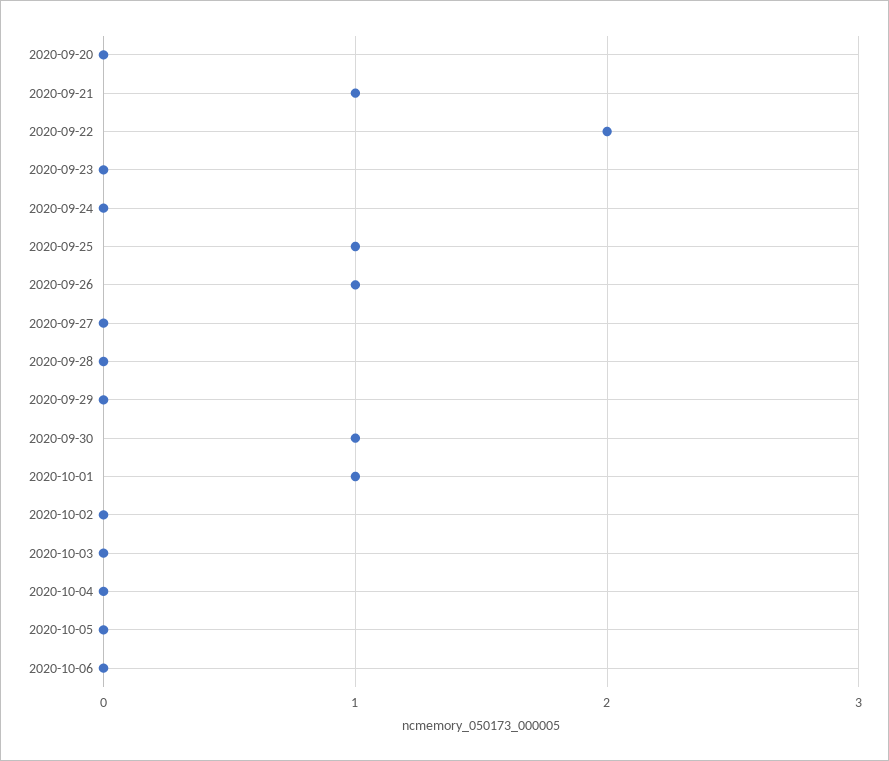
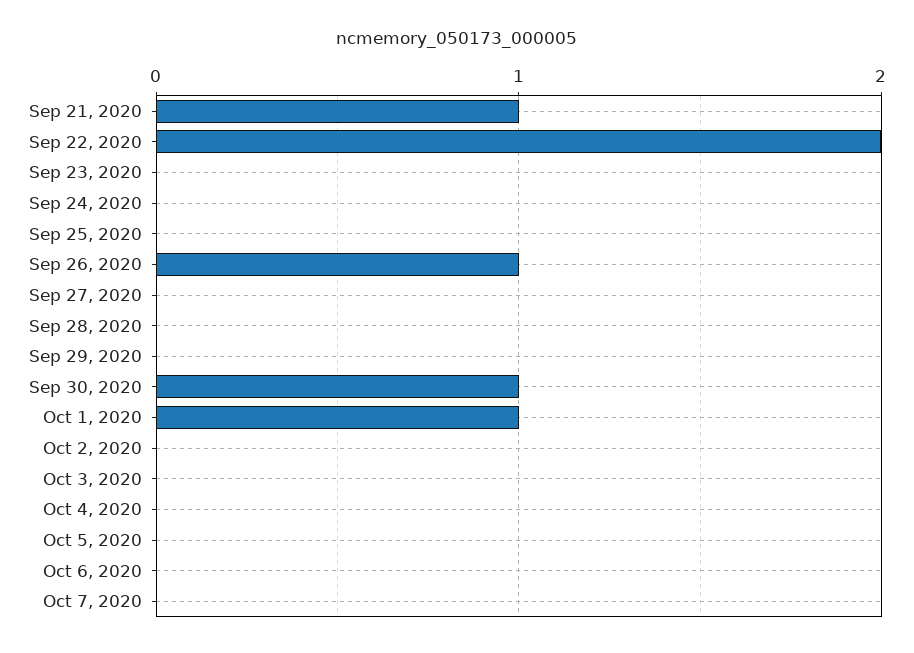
2020-09-20: 0 -> none
2020-09-25: 1 -> 0
Oct 7, 2020: none -> 0

